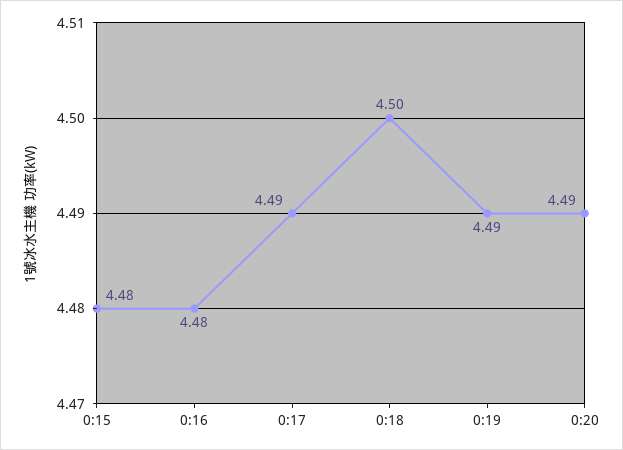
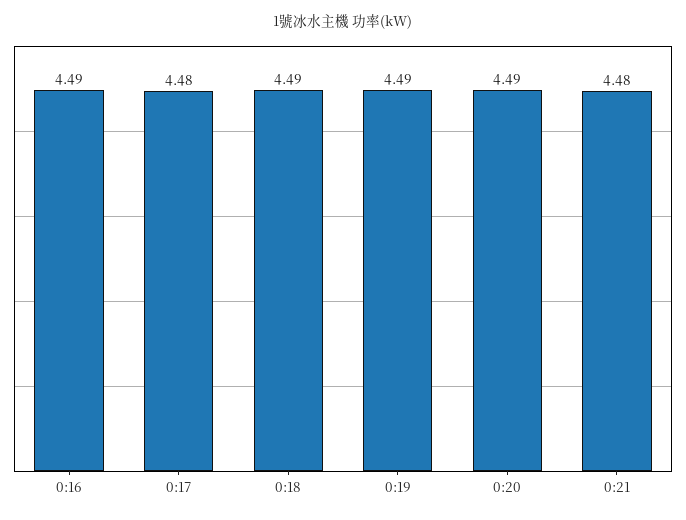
0:15: 4.48 -> none
0:16: 4.48 -> 4.49
0:17: 4.49 -> 4.48
0:18: 4.5 -> 4.49
0:21: none -> 4.48

